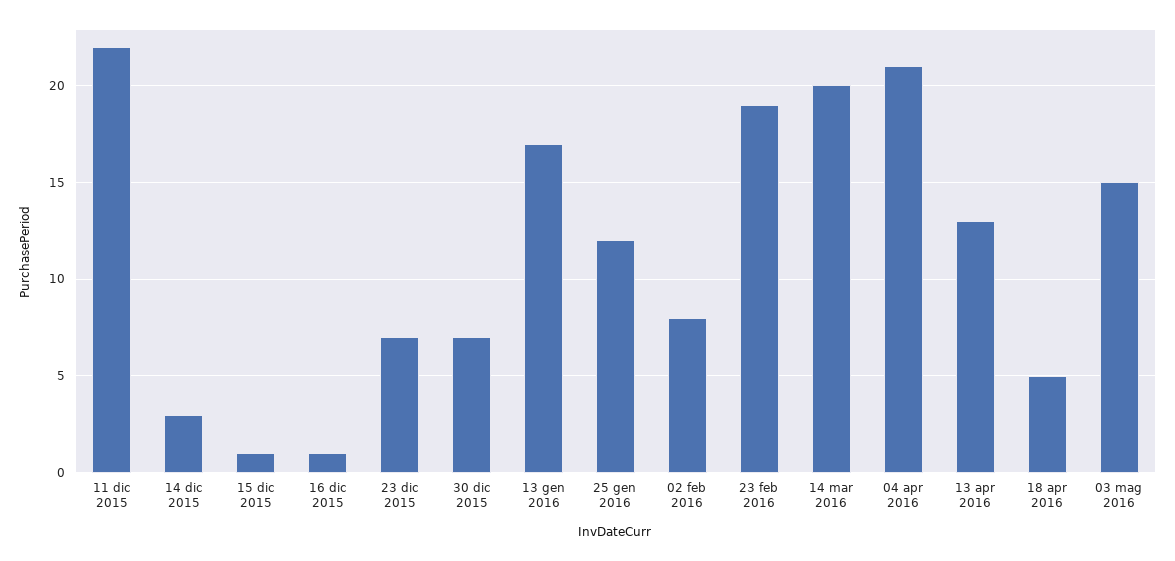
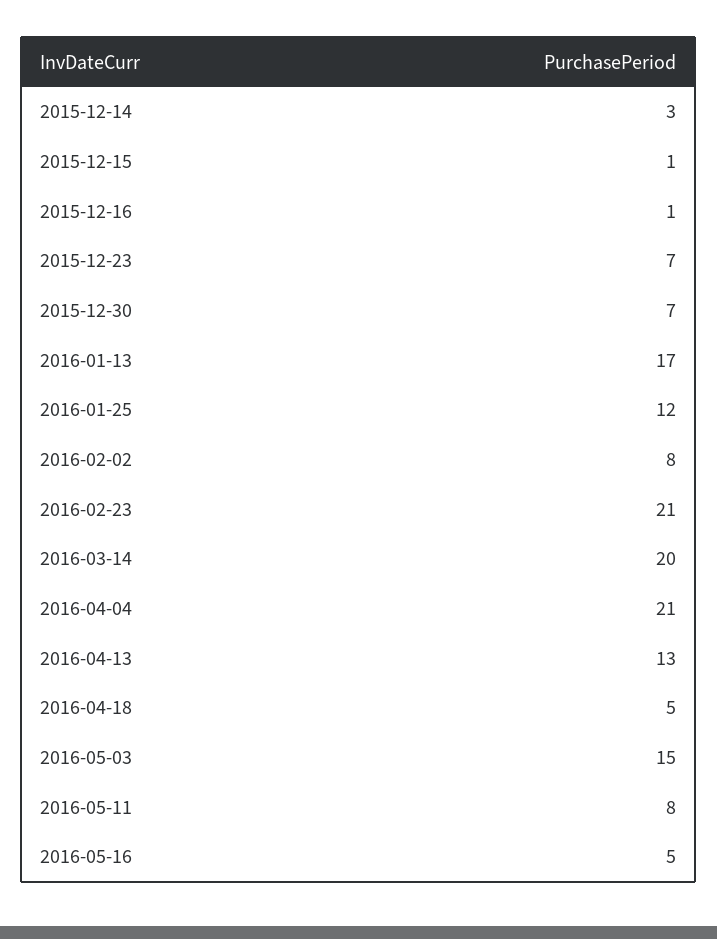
11 dic 2015: 22 -> none
23 feb 2016: 19 -> 21
2016-05-11: none -> 8
2016-05-16: none -> 5

